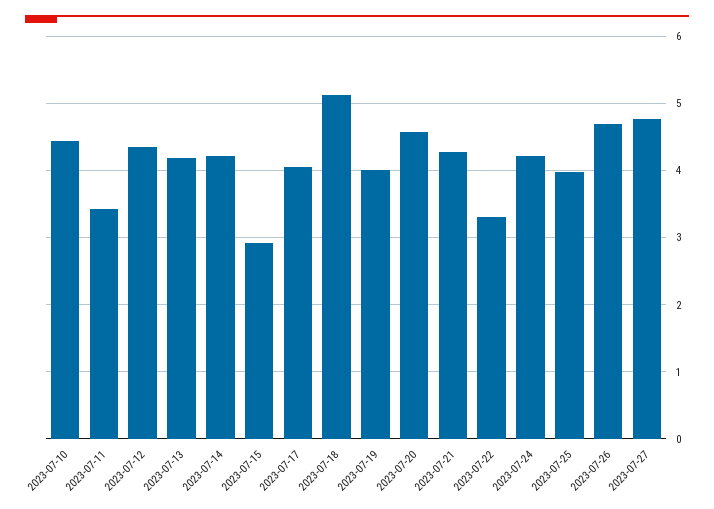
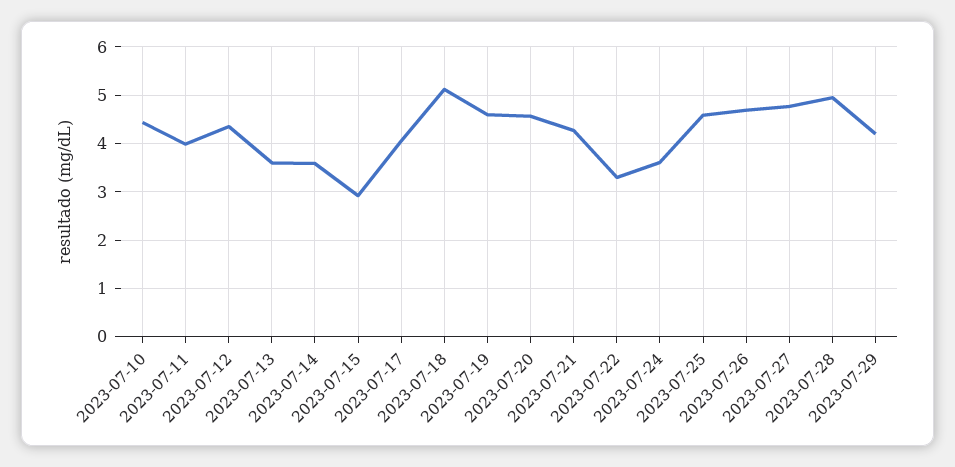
2023-07-11: 3.4 -> 4
2023-07-13: 4.2 -> 3.6
2023-07-14: 4.2 -> 3.6
2023-07-19: 4 -> 4.6
2023-07-24: 4.2 -> 3.6
2023-07-25: 4 -> 4.6
2023-07-28: none -> 5
2023-07-29: none -> 4.2

